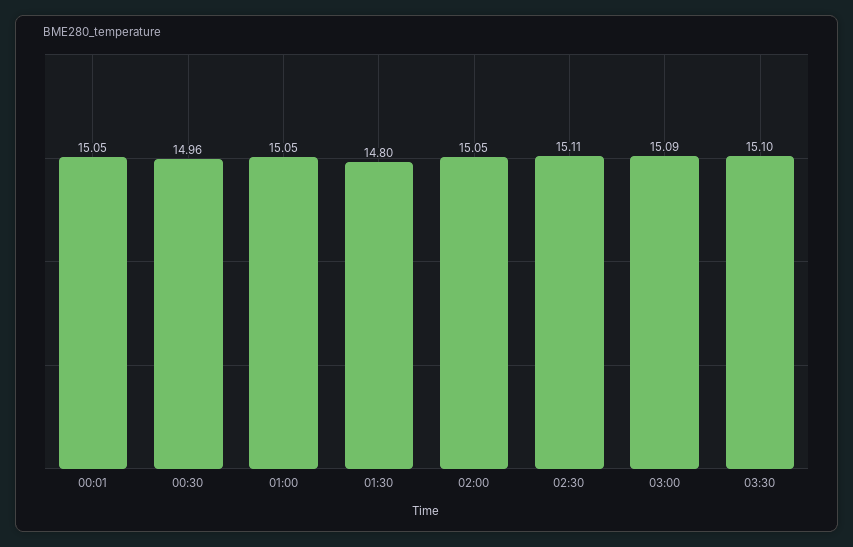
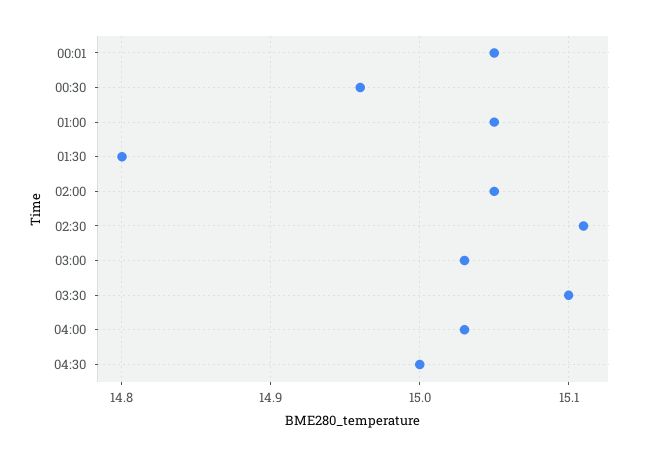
03:00: 15.09 -> 15.03
04:00: none -> 15.03
04:30: none -> 15

